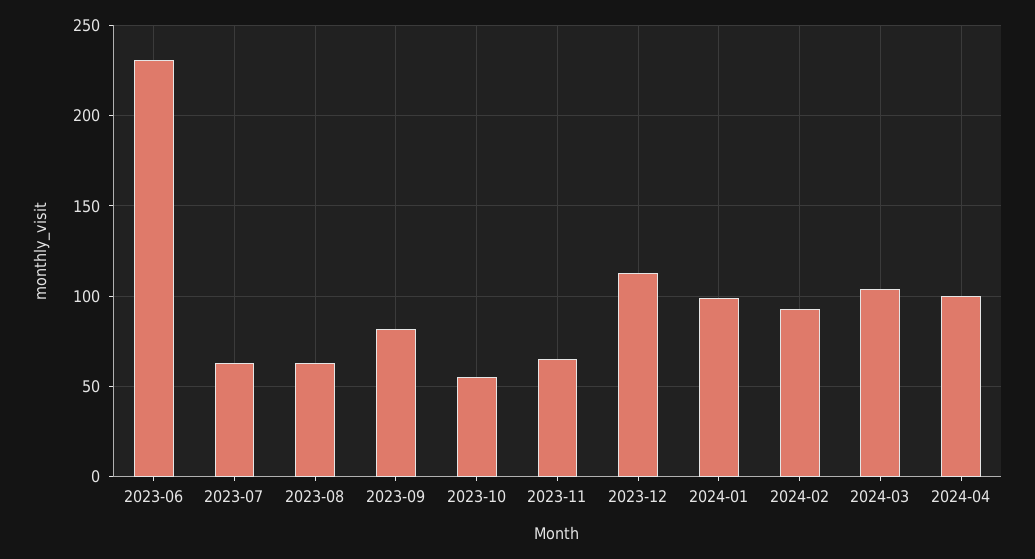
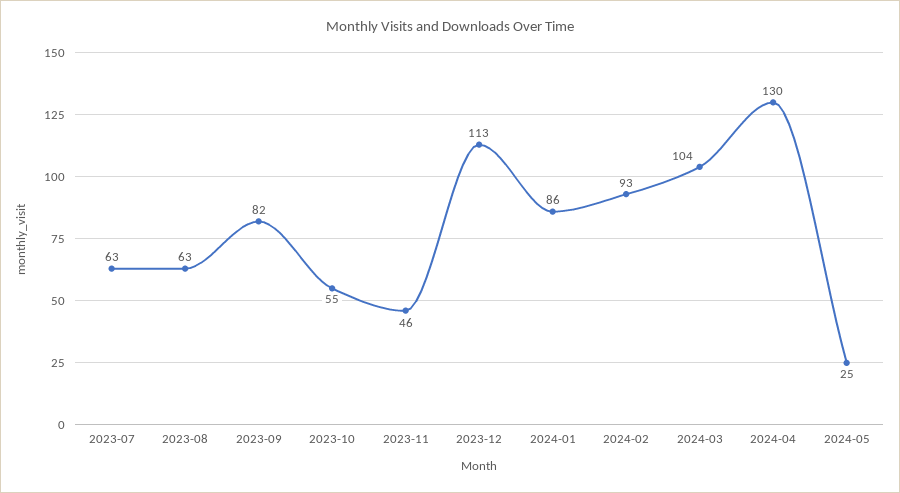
2023-06: 230 -> none
2023-11: 65 -> 46
2024-01: 100 -> 86
2024-04: 100 -> 130
2024-05: none -> 25

